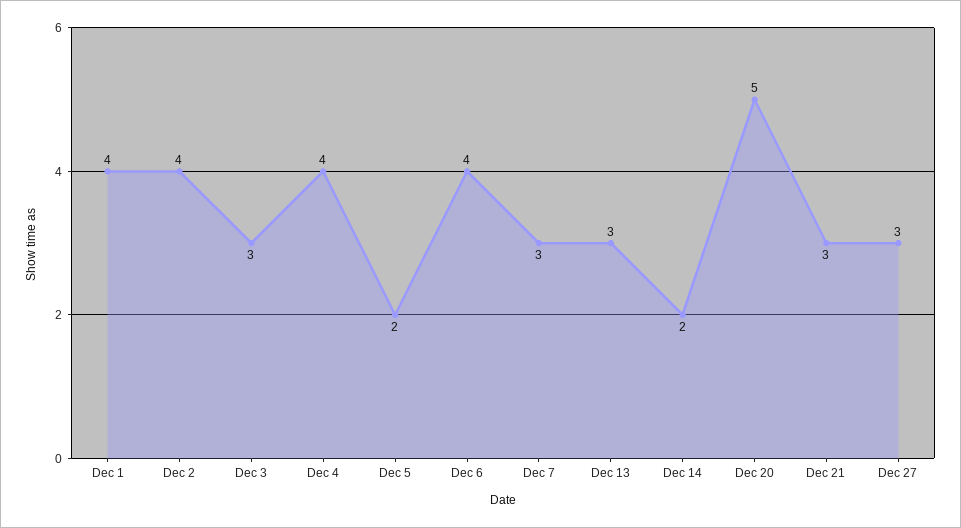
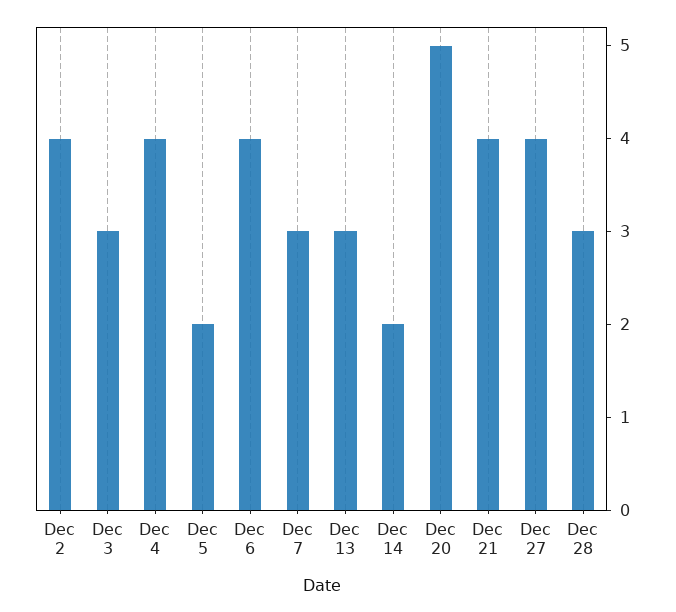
Dec 1: 4 -> none
Dec 21: 3 -> 4
Dec 27: 3 -> 4
Dec 28: none -> 3

